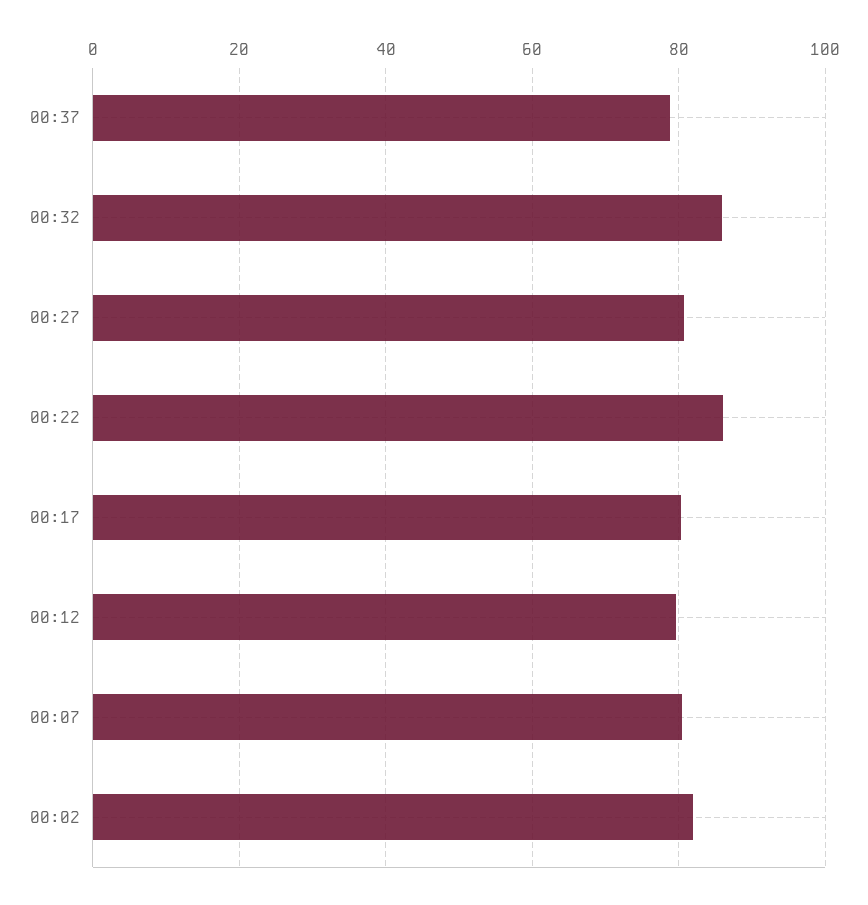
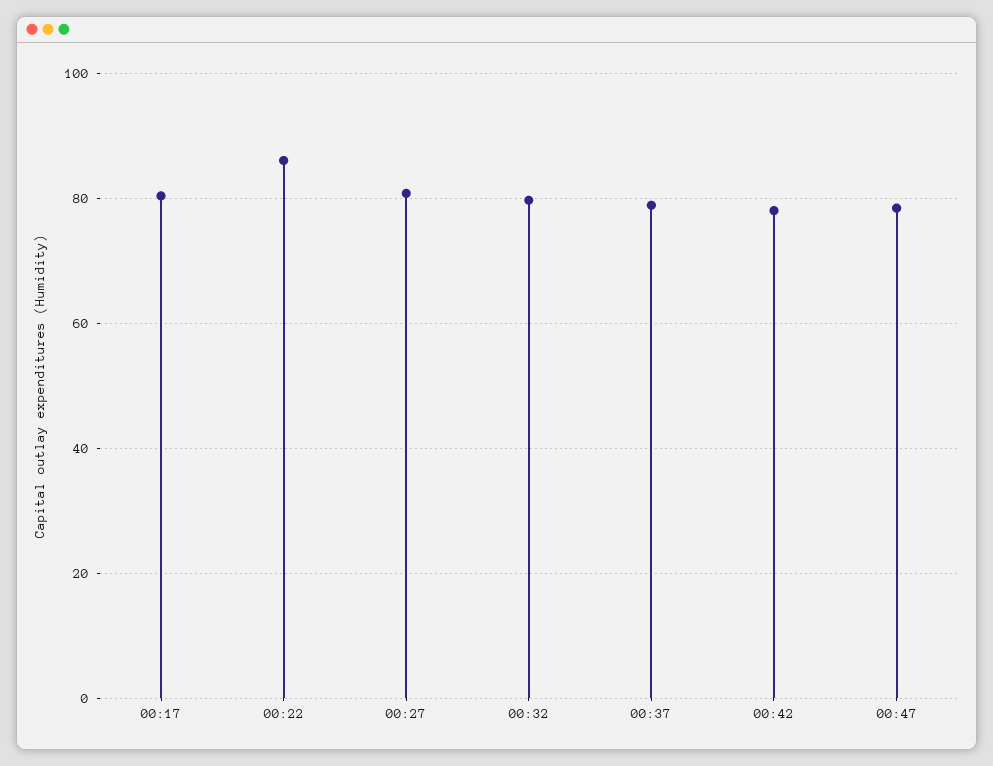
00:32: 86 -> 80
00:12: 80 -> none
00:07: 80 -> none
00:02: 82 -> none
00:42: none -> 78
00:47: none -> 78

